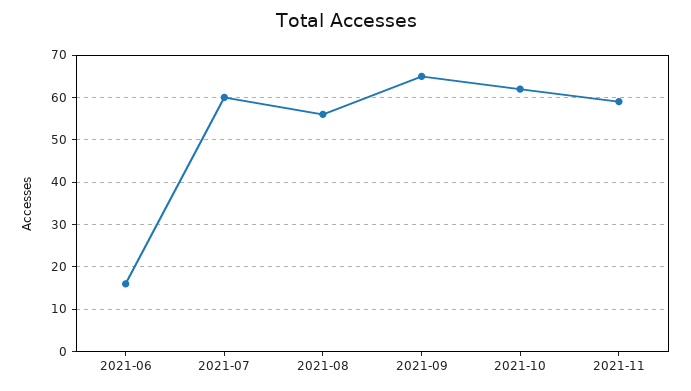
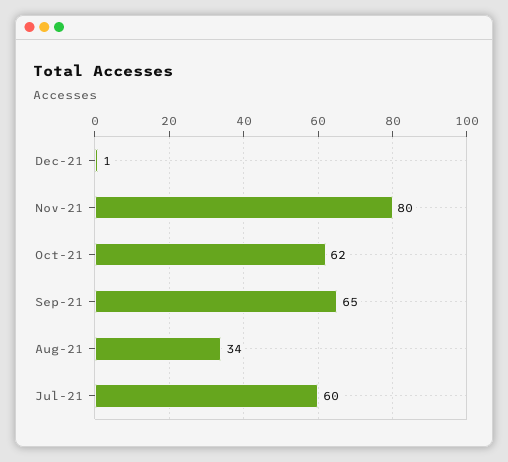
2021-06: 15 -> none
2021-08: 55 -> 34
2021-11: 60 -> 80
Dec-21: none -> 1

